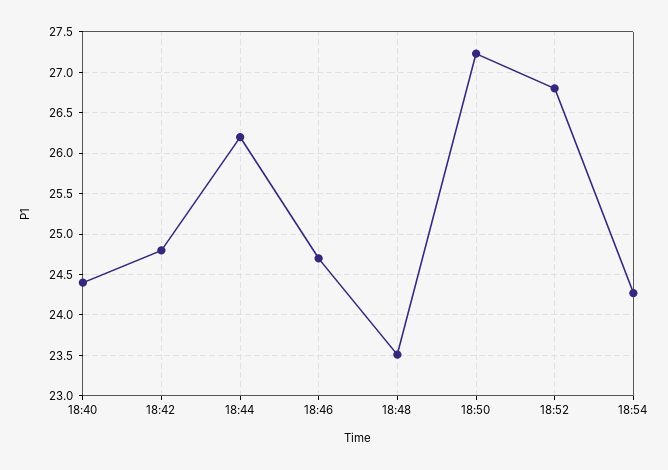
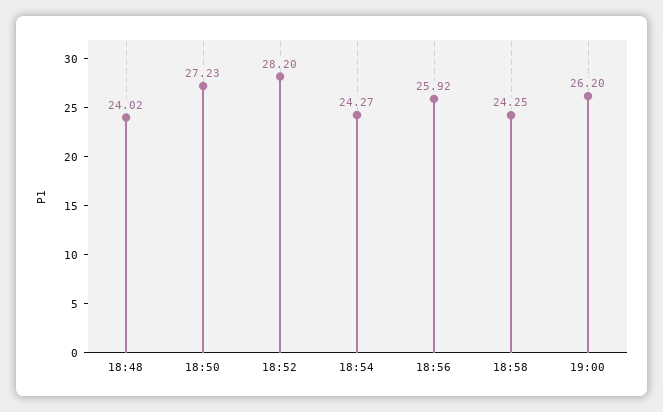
18:40: 24.4 -> none
18:42: 24.8 -> none
18:44: 26.2 -> none
18:46: 24.7 -> none
18:48: 23.5 -> 24.02
18:52: 26.8 -> 28.2
18:56: none -> 25.92
18:58: none -> 24.25
19:00: none -> 26.2

